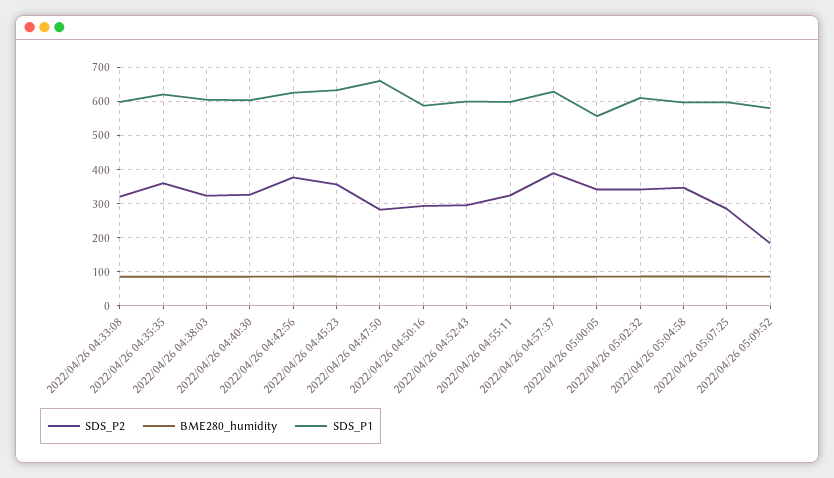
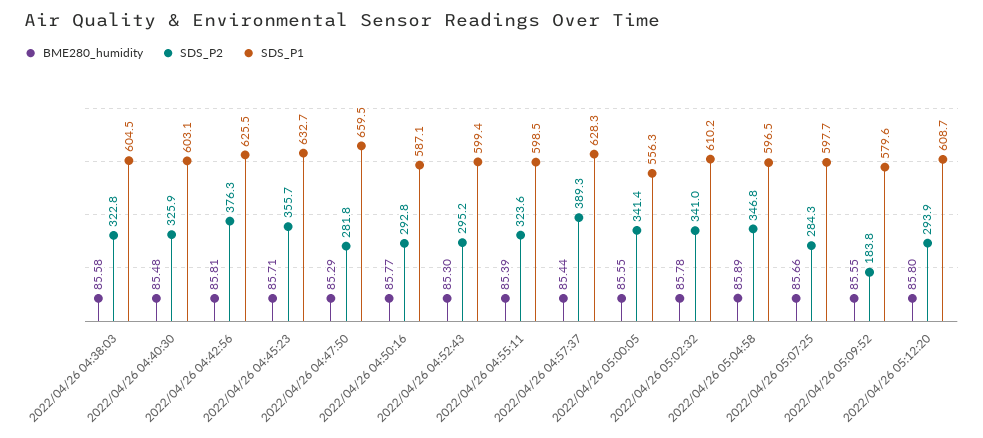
SDS_P2, 2022/04/26 04:33:08: 320 -> none
BME280_humidity, 2022/04/26 04:33:08: 80 -> none
SDS_P1, 2022/04/26 04:33:08: 600 -> none
SDS_P2, 2022/04/26 04:35:35: 360 -> none
BME280_humidity, 2022/04/26 04:35:35: 80 -> none
SDS_P1, 2022/04/26 04:35:35: 620 -> none
BME280_humidity, 2022/04/26 05:12:20: none -> 85.8
SDS_P2, 2022/04/26 05:12:20: none -> 293.9
SDS_P1, 2022/04/26 05:12:20: none -> 608.7

